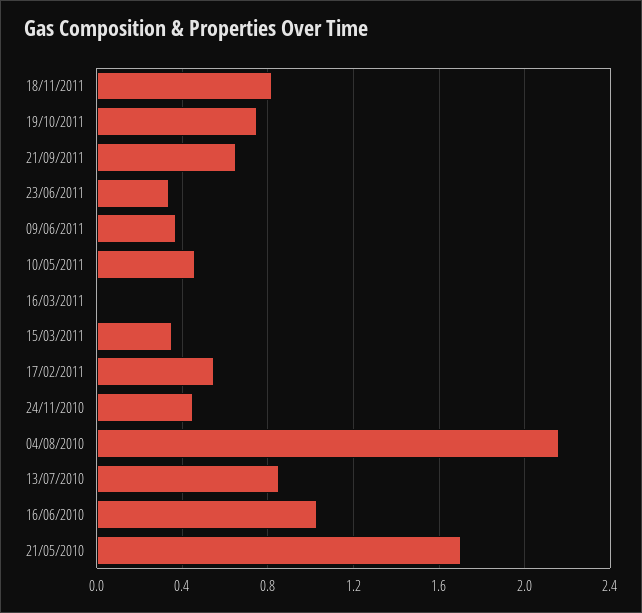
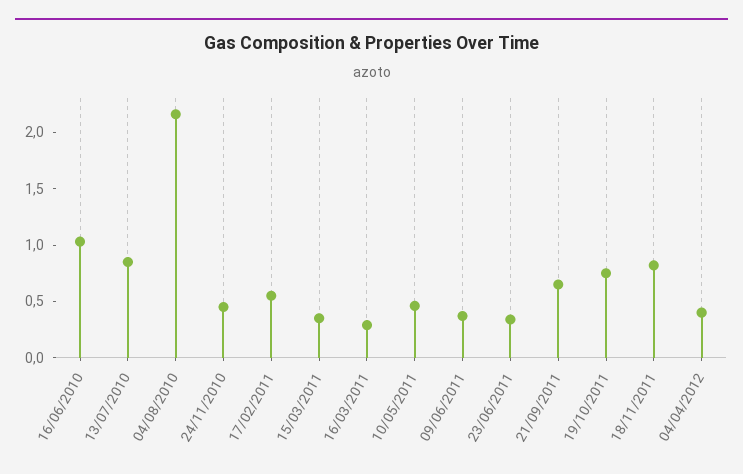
16/03/2011: 0 -> 0.3
21/05/2010: 1.7 -> none
04/04/2012: none -> 0.4

